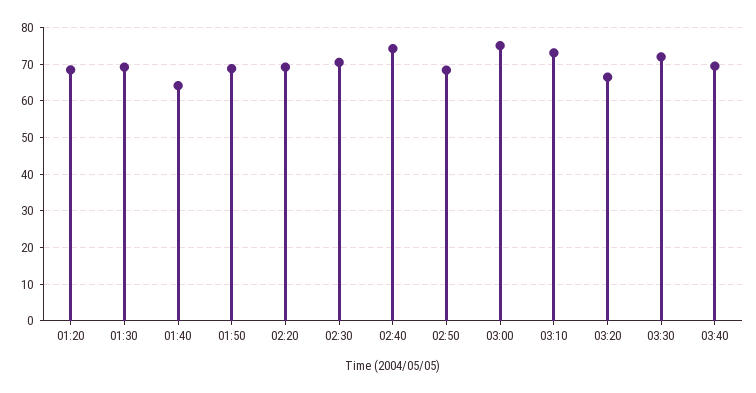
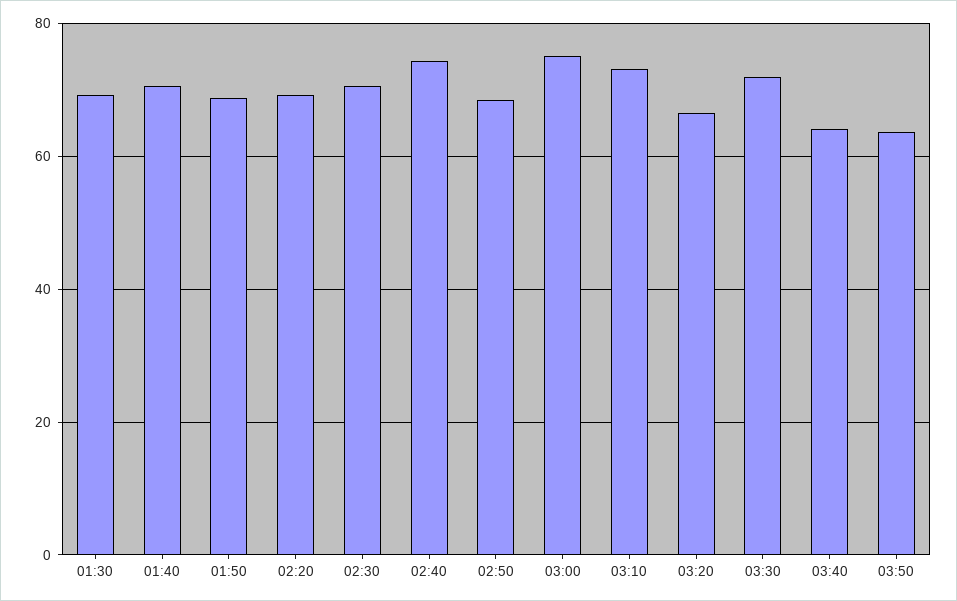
01:20: 68 -> none
01:40: 64 -> 70
03:40: 70 -> 64
03:50: none -> 64

